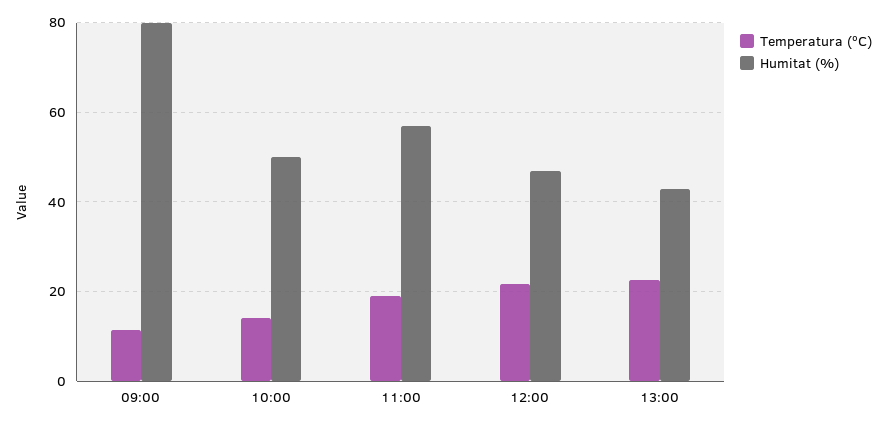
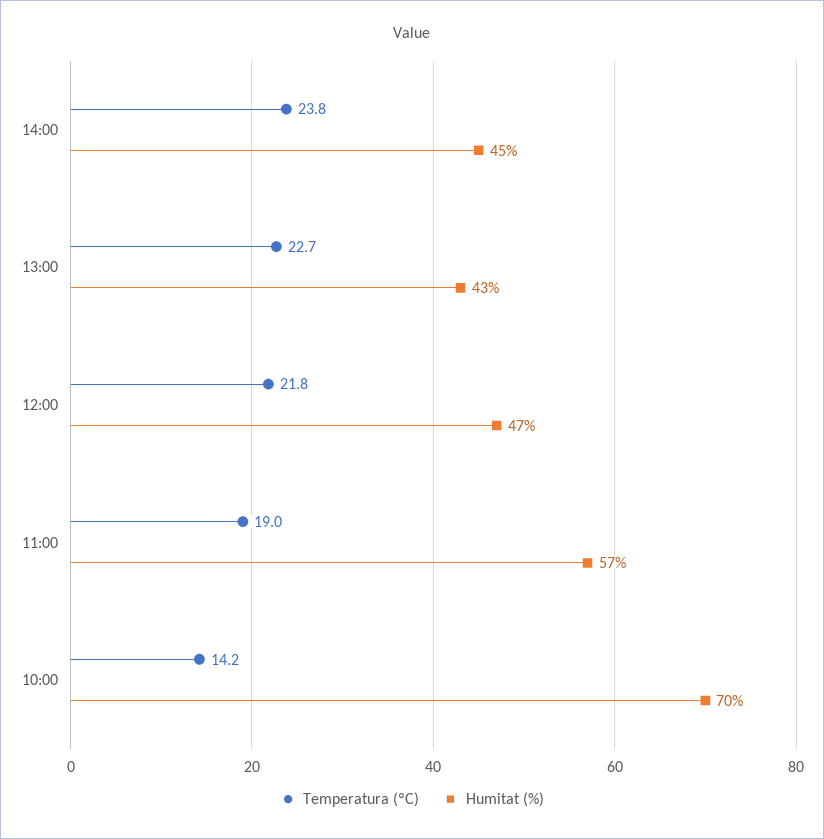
Temperatura (ºC), 09:00: 12 -> none
Humitat (%), 09:00: 80 -> none
Humitat (%), 10:00: 50 -> 70
Temperatura (ºC), 14:00: none -> 23.8
Humitat (%), 14:00: none -> 45

